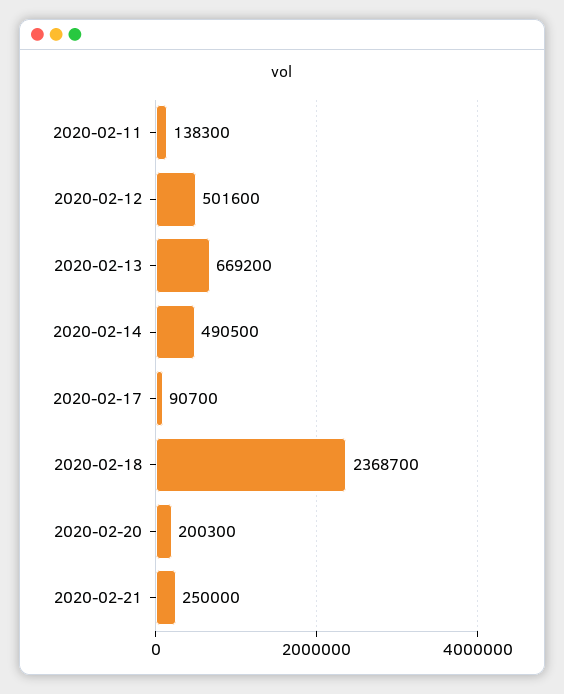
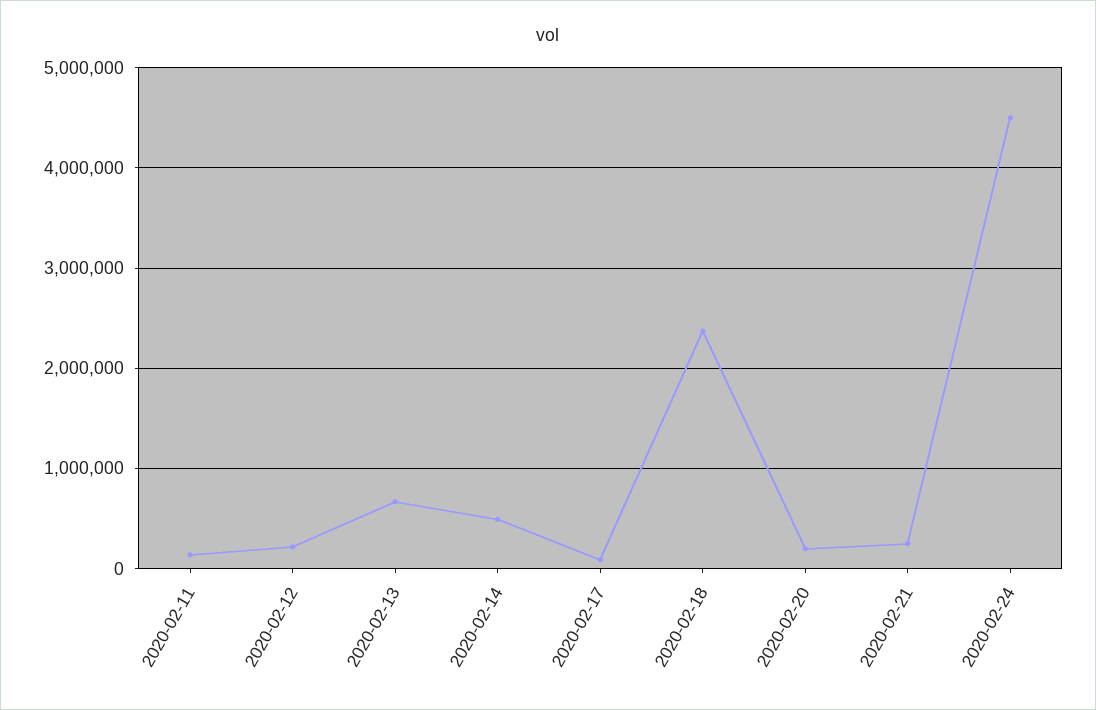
2020-02-12: 501600 -> 200000
2020-02-24: none -> 4500000

